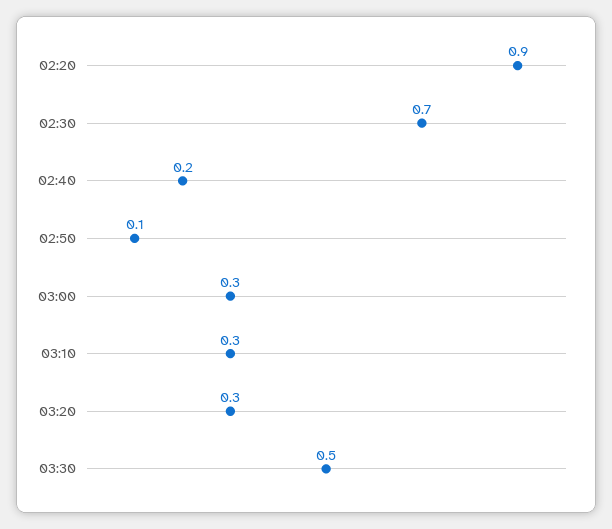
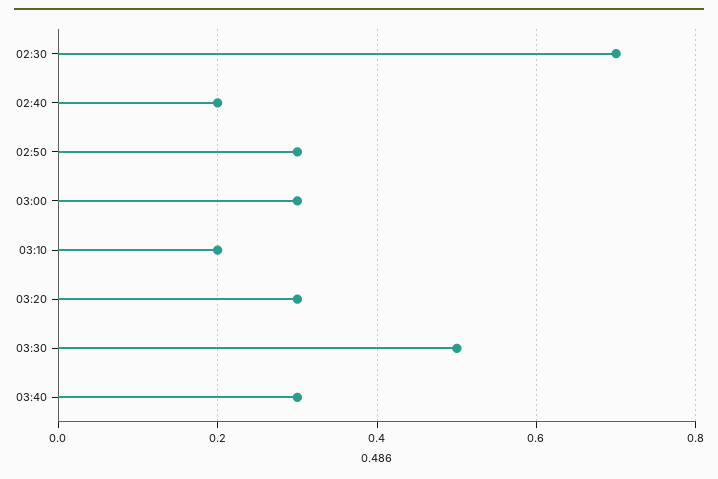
02:20: 0.9 -> none
02:50: 0.1 -> 0.3
03:10: 0.3 -> 0.2
03:40: none -> 0.3

